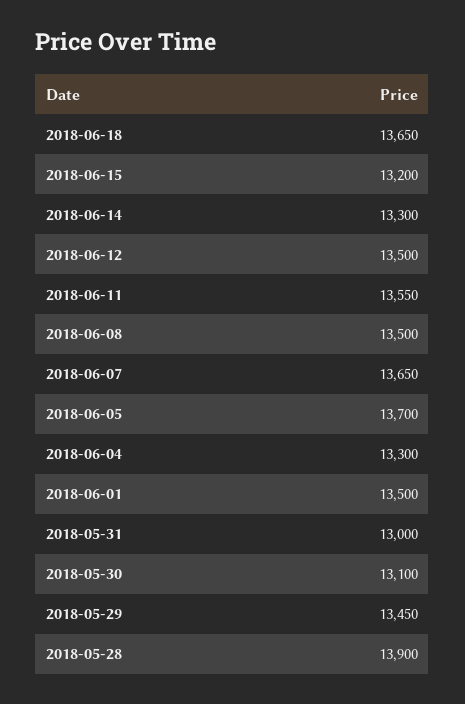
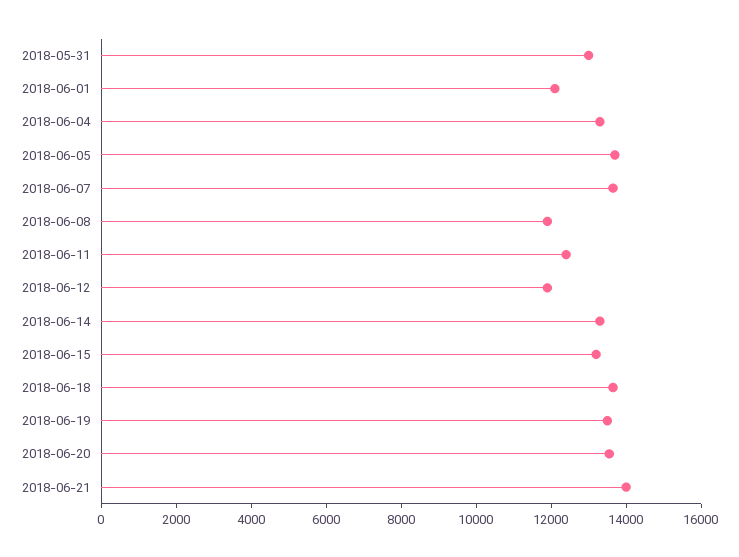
2018-06-12: 13500 -> 12000
2018-06-11: 13550 -> 12500
2018-06-08: 13500 -> 12000
2018-06-01: 13500 -> 12000
2018-05-30: 13100 -> none
2018-05-29: 13450 -> none
2018-05-28: 13900 -> none
2018-06-19: none -> 13500
2018-06-20: none -> 13500
2018-06-21: none -> 14000

